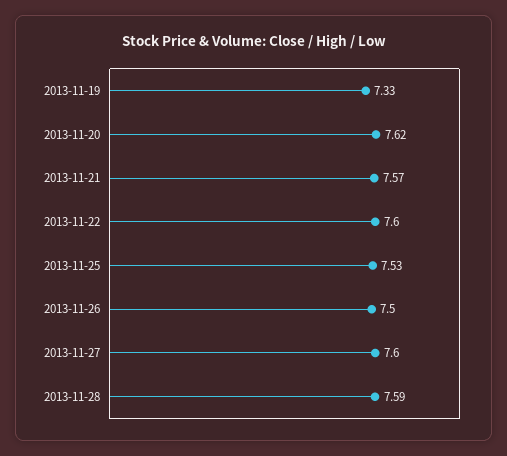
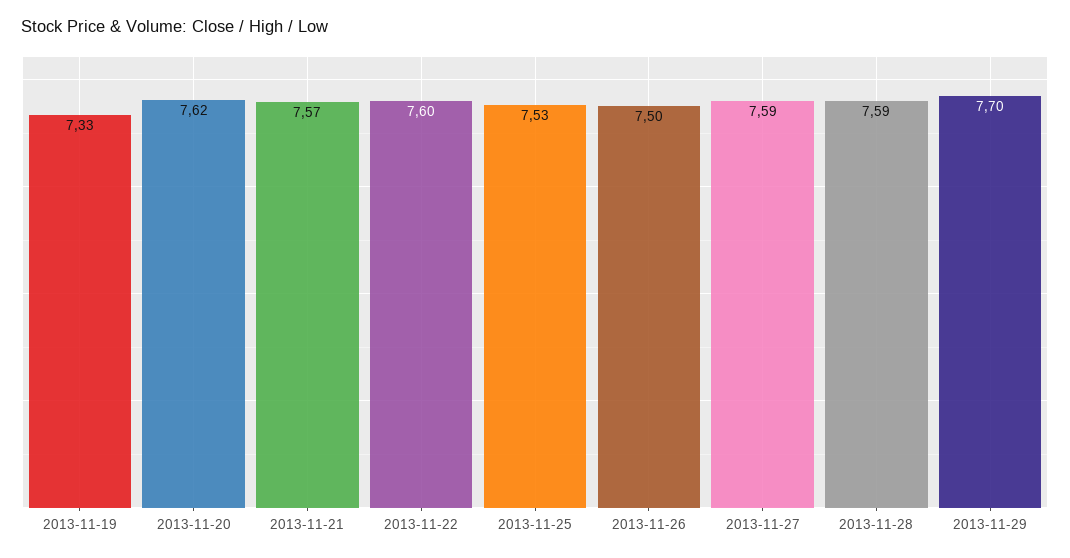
2013-11-27: 7.6 -> 7.59
2013-11-29: none -> 7.7

